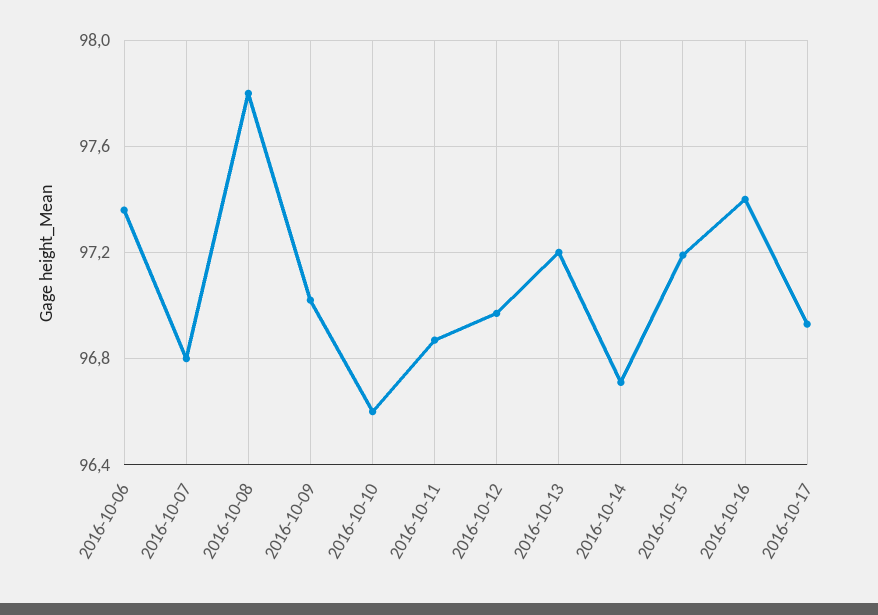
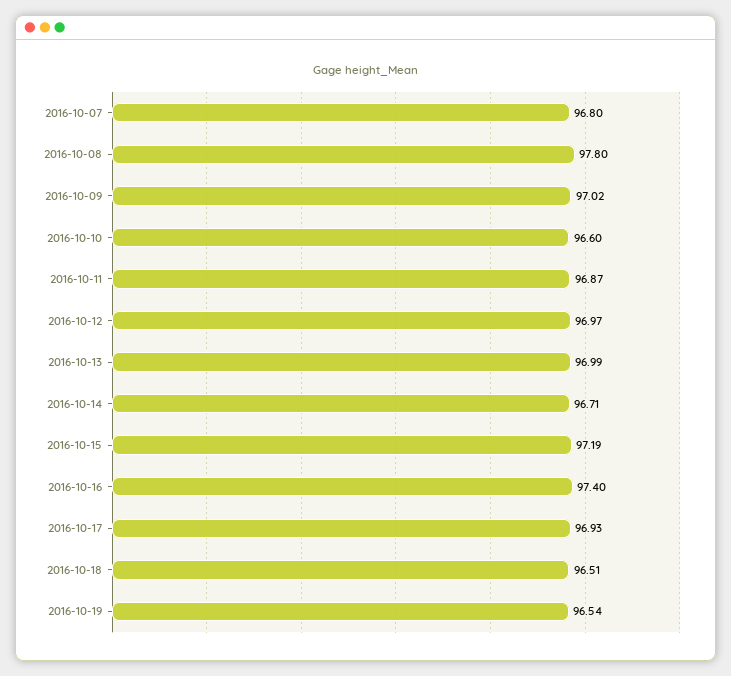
2016-10-06: 97.35 -> none
2016-10-13: 97.2 -> 96.99
2016-10-18: none -> 96.51
2016-10-19: none -> 96.54

